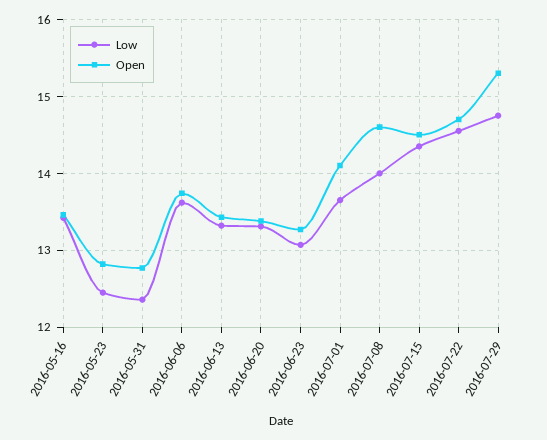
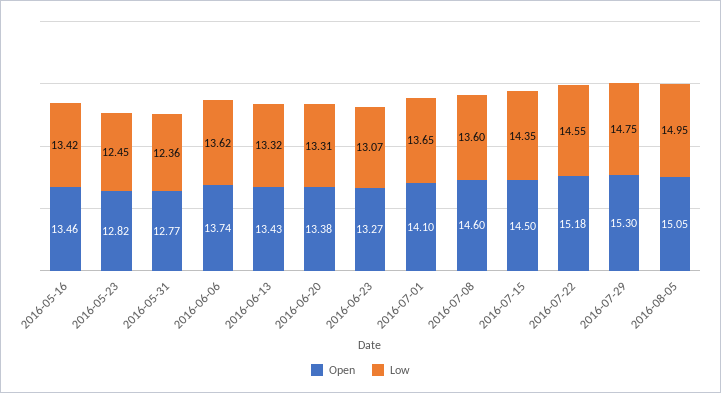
Low, 2016-07-08: 14 -> 13.6
Open, 2016-07-22: 14.7 -> 15.18
Open, 2016-08-05: none -> 15.05
Low, 2016-08-05: none -> 14.95

